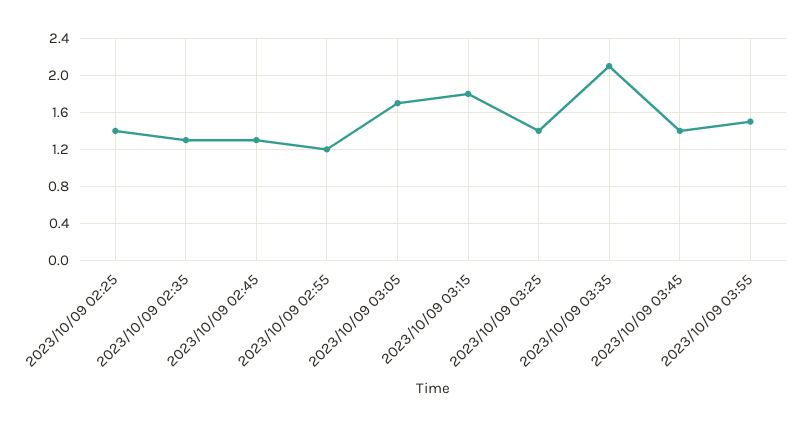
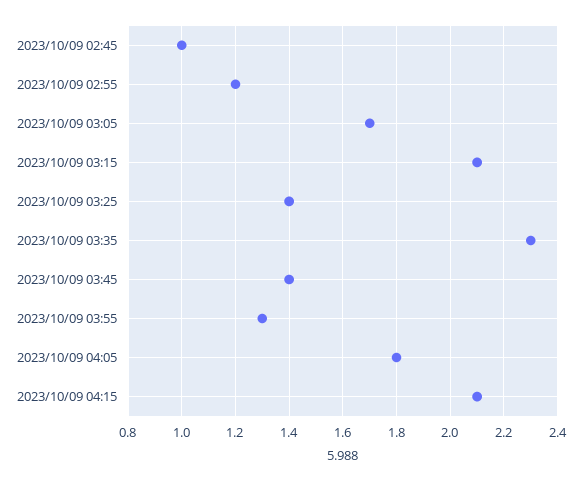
2023/10/09 02:25: 1.4 -> none
2023/10/09 02:35: 1.3 -> none
2023/10/09 02:45: 1.3 -> 1
2023/10/09 03:15: 1.8 -> 2.1
2023/10/09 03:35: 2.1 -> 2.3
2023/10/09 03:55: 1.5 -> 1.3
2023/10/09 04:05: none -> 1.8
2023/10/09 04:15: none -> 2.1

